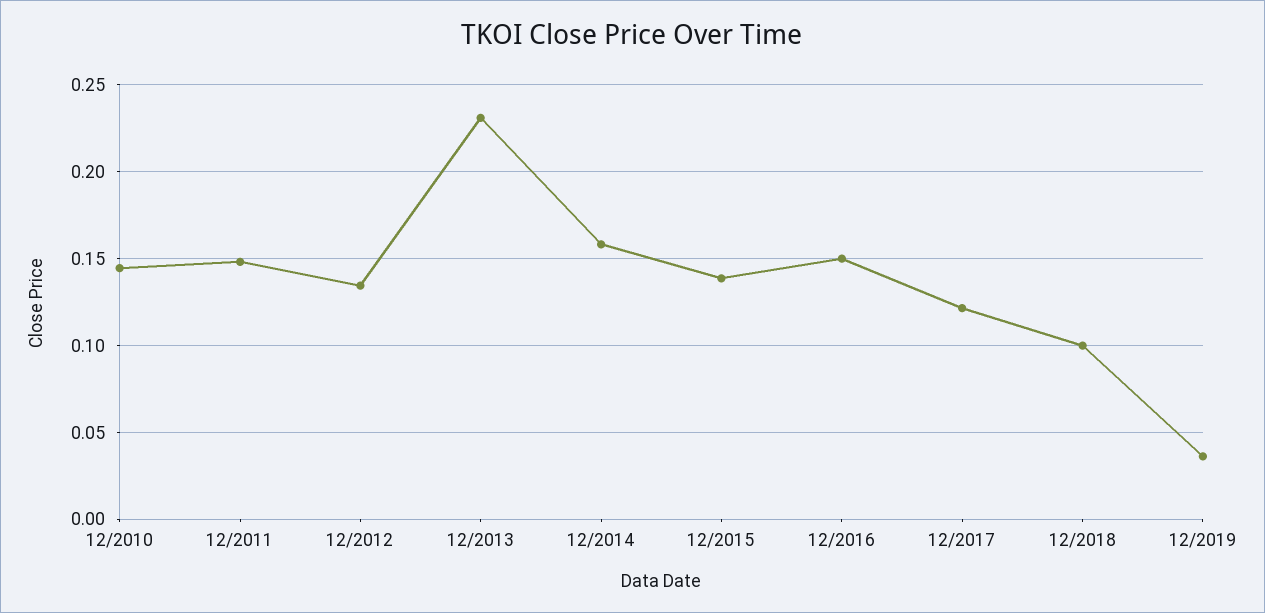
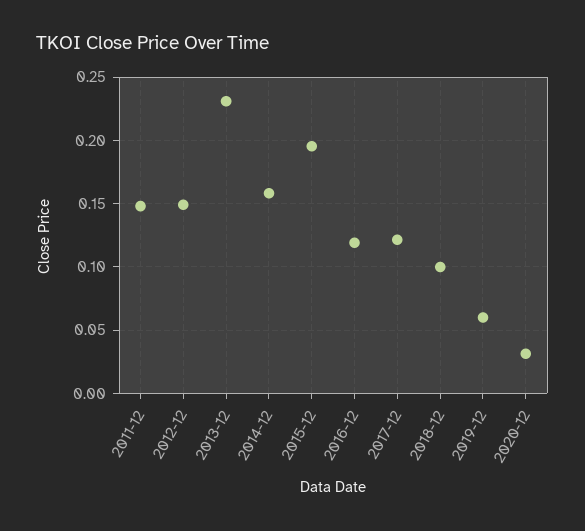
12/2010: 0.145 -> none
12/2012: 0.135 -> 0.15
12/2015: 0.14 -> 0.195
12/2016: 0.15 -> 0.12
12/2019: 0.035 -> 0.06
2020-12: none -> 0.03

